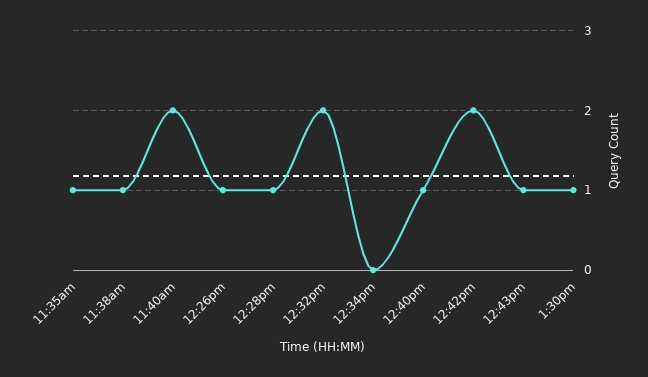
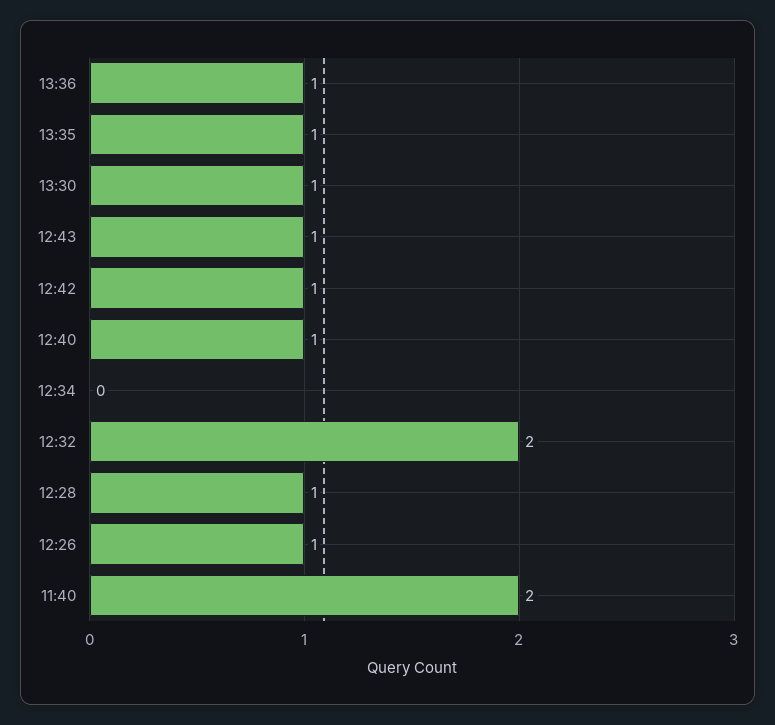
11:35am: 1 -> none
11:38am: 1 -> none
12:42pm: 2 -> 1
13:36: none -> 1
13:35: none -> 1

